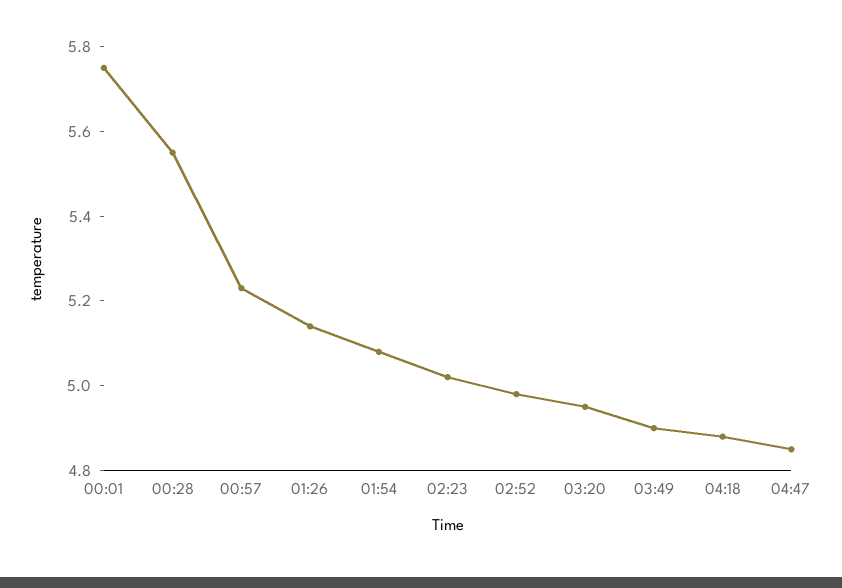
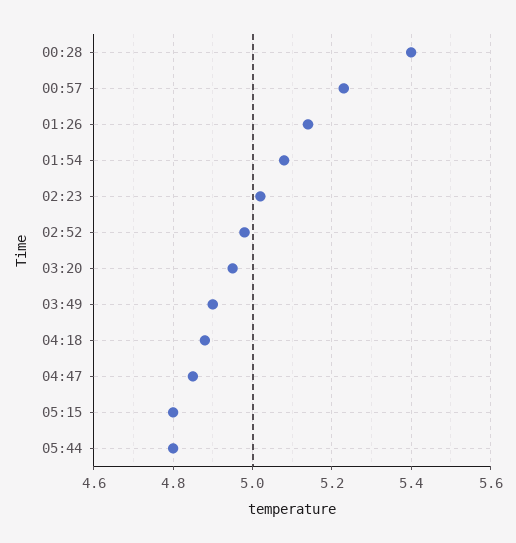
00:01: 5.75 -> none
00:28: 5.55 -> 5.4
05:15: none -> 4.8
05:44: none -> 4.8

